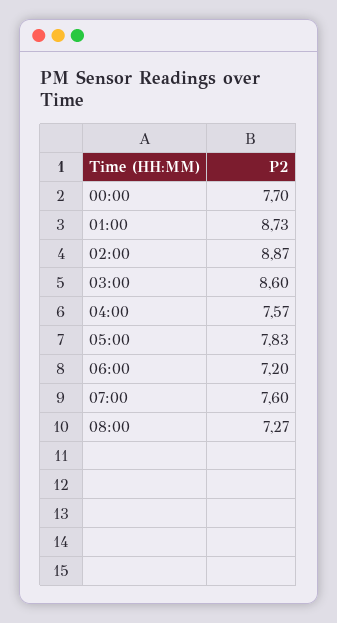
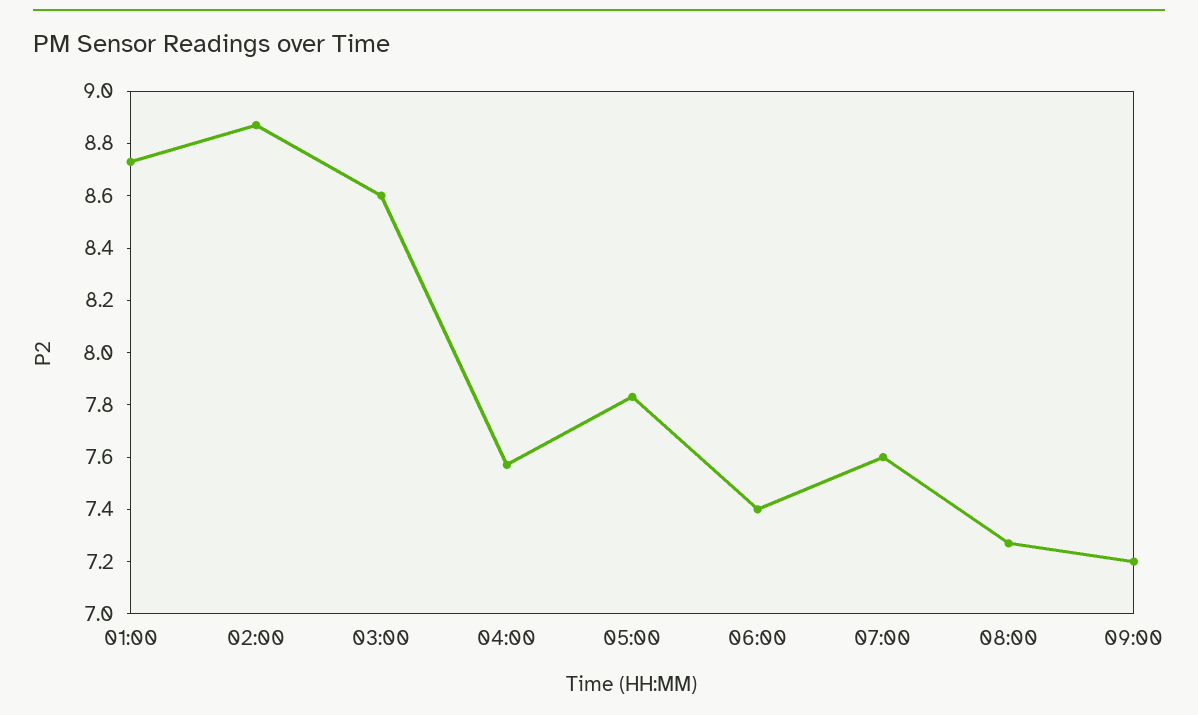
00:00: 7.7 -> none
06:00: 7.2 -> 7.4
09:00: none -> 7.2

